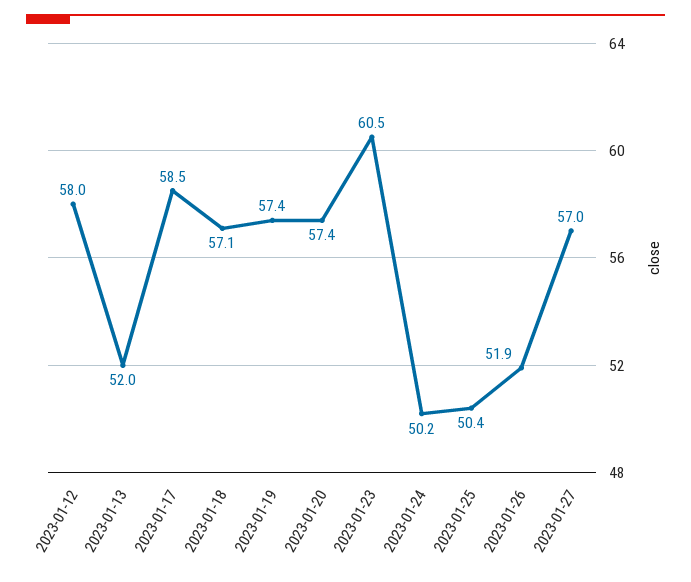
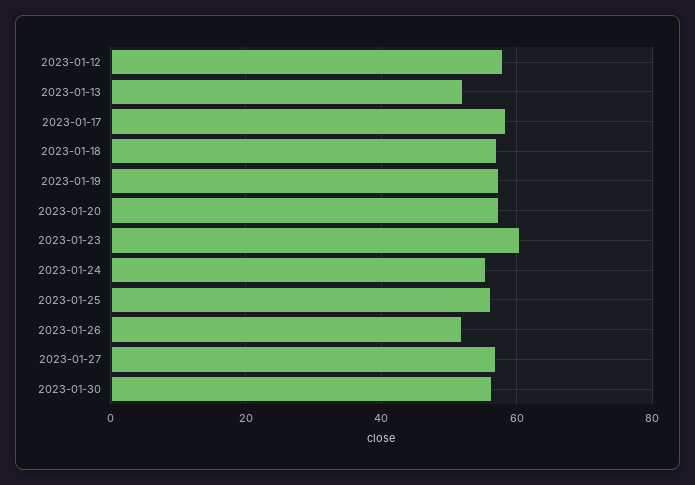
2023-01-24: 50.2 -> 56
2023-01-25: 50.4 -> 56
2023-01-30: none -> 56

